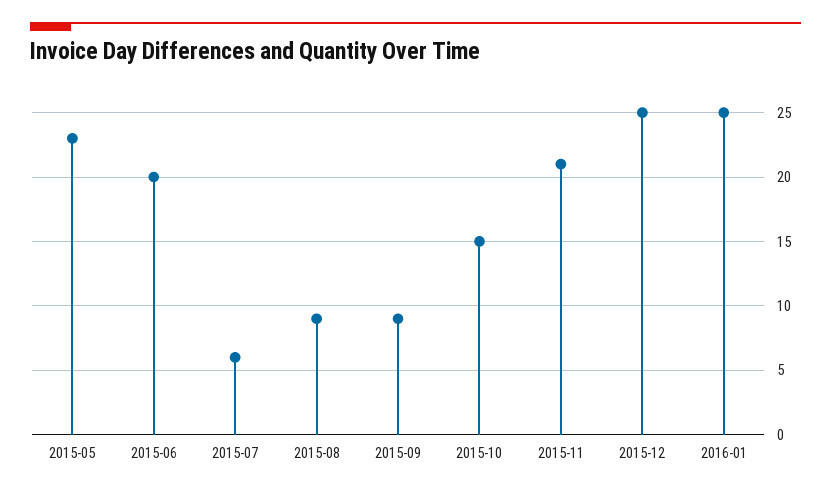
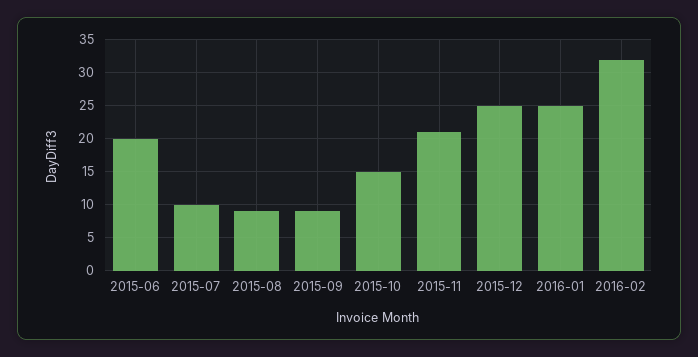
2015-05: 23 -> none
2015-07: 6 -> 10
2016-02: none -> 32

